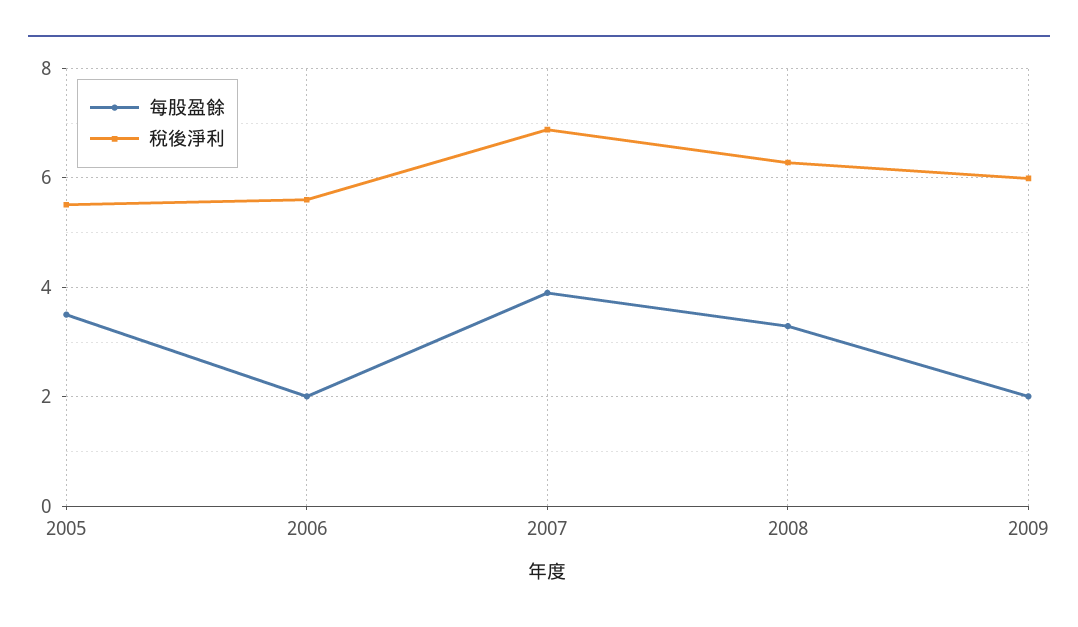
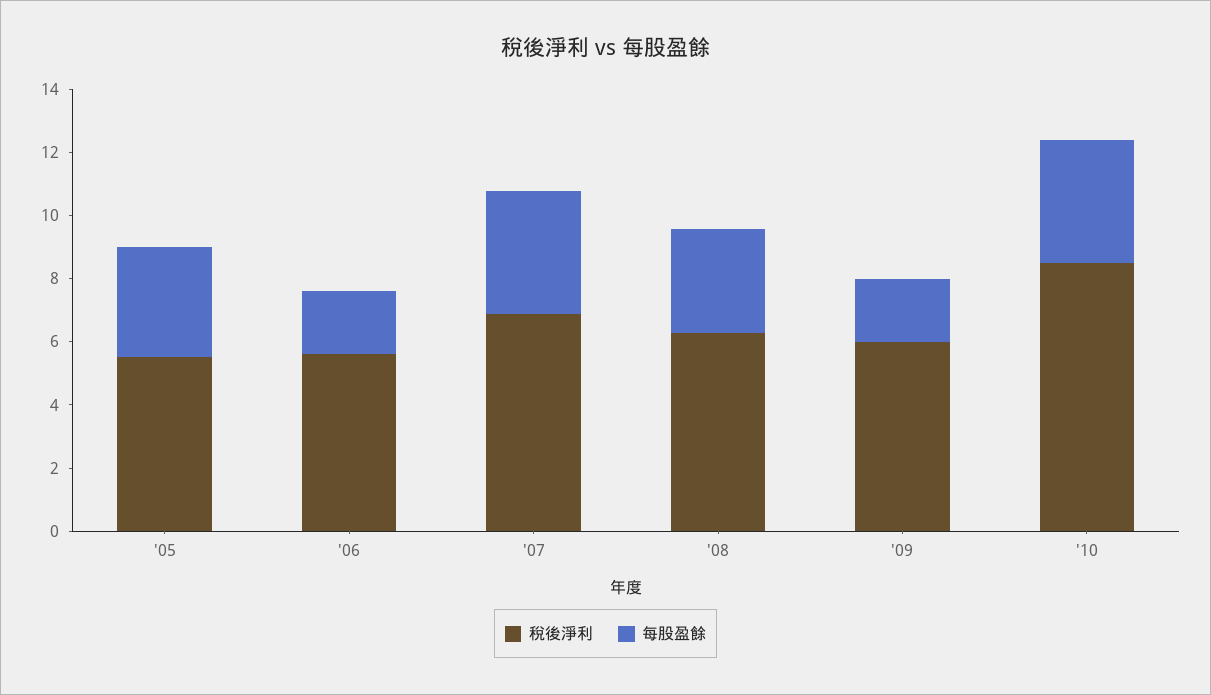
稅後淨利, '10: none -> 8.5
每股盈餘, '10: none -> 4

